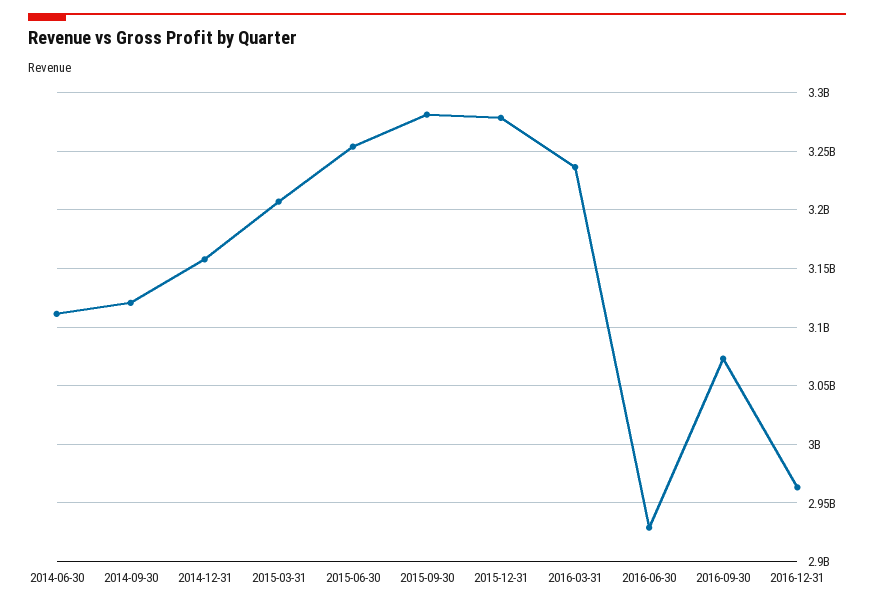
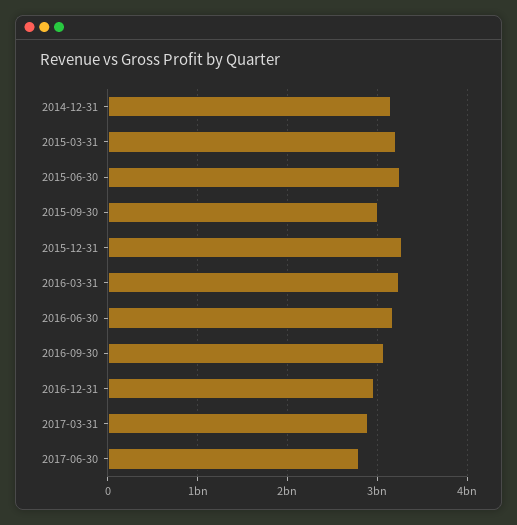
2014-06-30: 3110000000 -> none
2014-09-30: 3120000000 -> none
2015-09-30: 3280000000 -> 3000000000
2016-06-30: 2930000000 -> 3200000000
2017-03-31: none -> 2900000000
2017-06-30: none -> 2800000000

